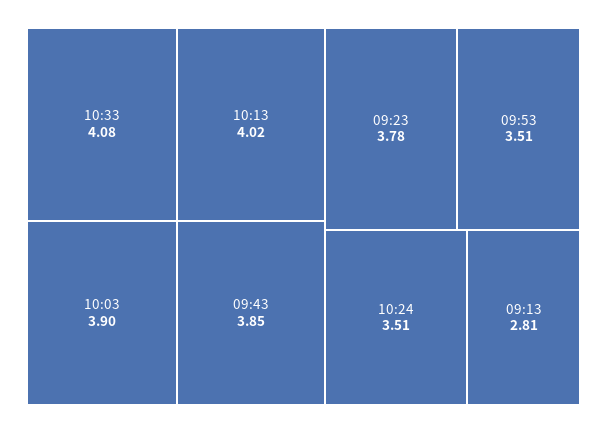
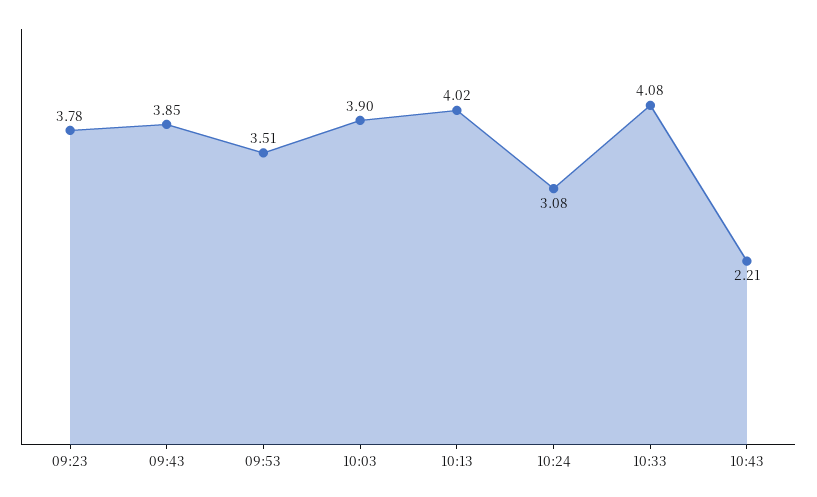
10:24: 3.51 -> 3.08
09:13: 2.81 -> none
10:43: none -> 2.21

